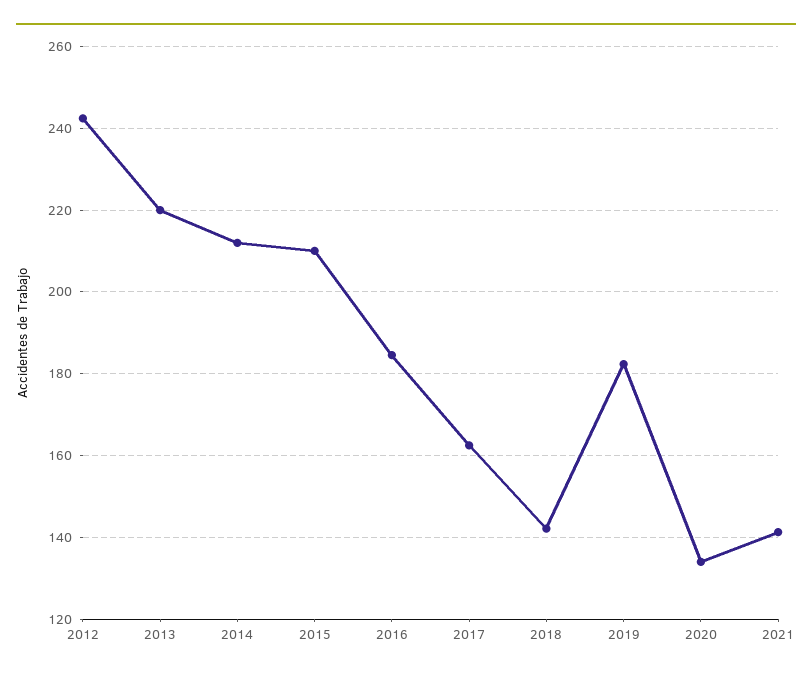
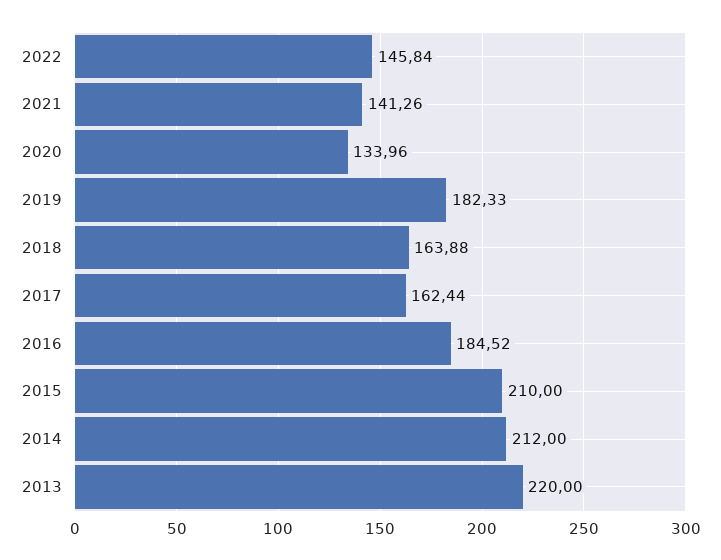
2012: 242 -> none
2018: 142 -> 163.88
2022: none -> 145.84

